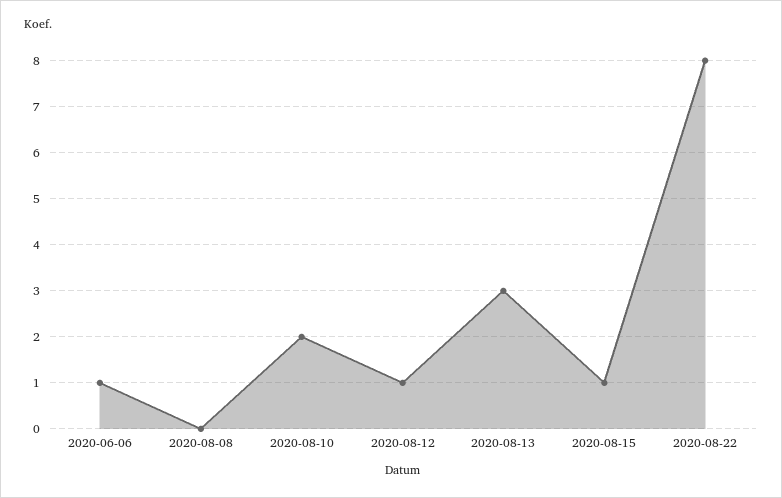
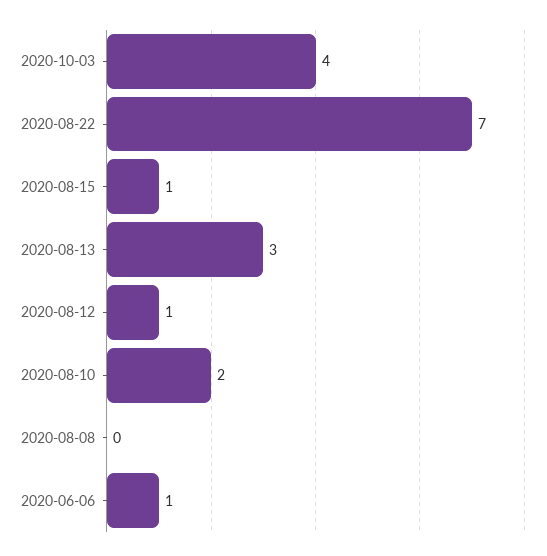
2020-08-22: 8 -> 7
2020-10-03: none -> 4

